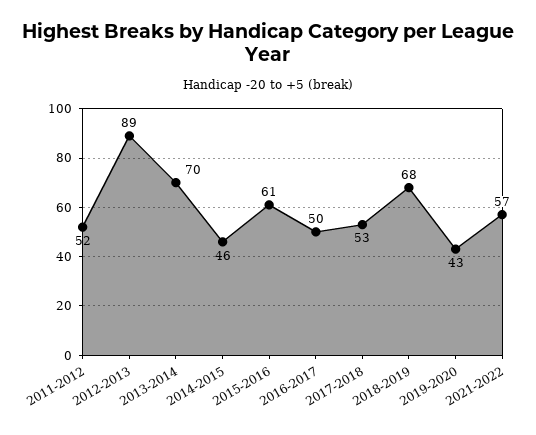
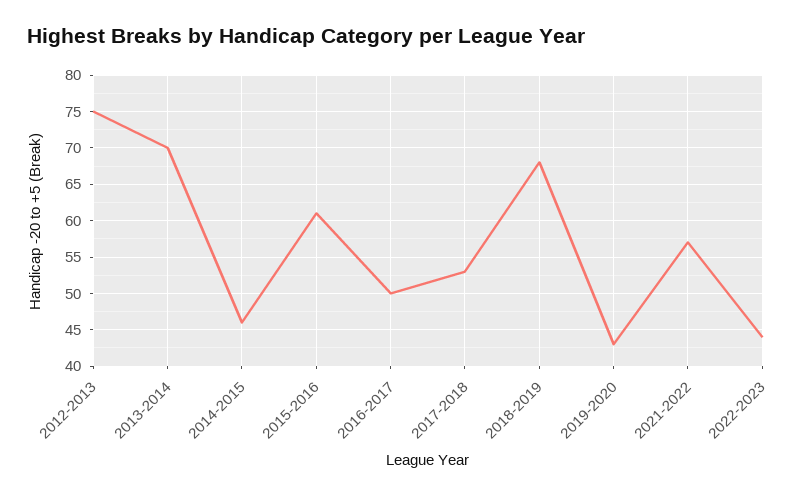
2011-2012: 52 -> none
2012-2013: 89 -> 75
2022-2023: none -> 44

